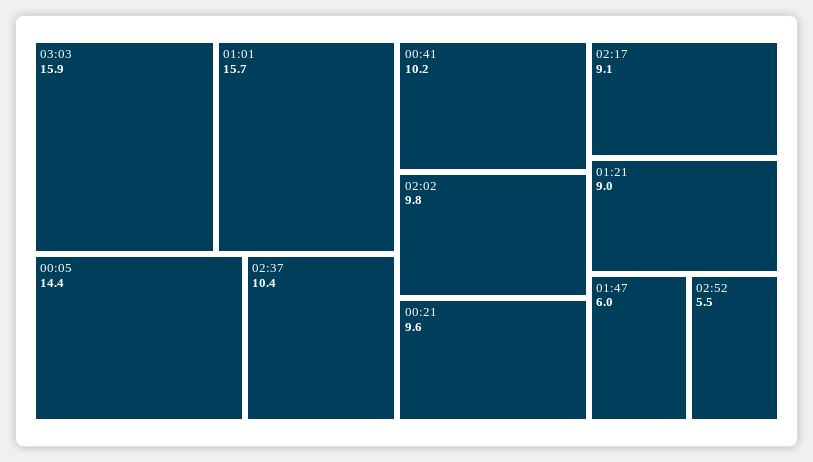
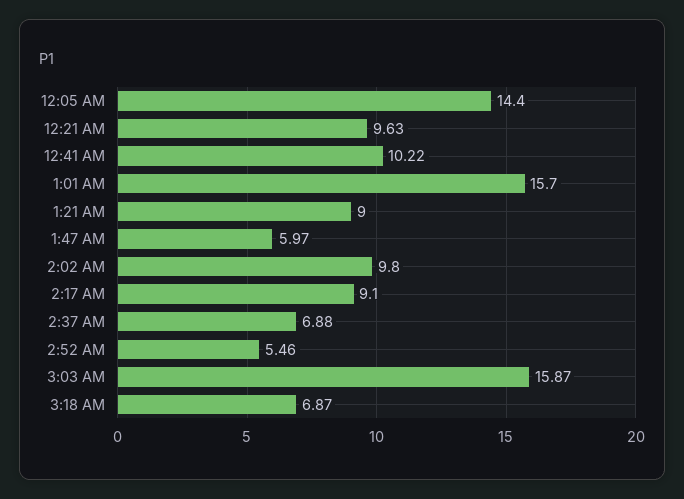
02:37: 10.4 -> 6.88
3:18 AM: none -> 6.87

